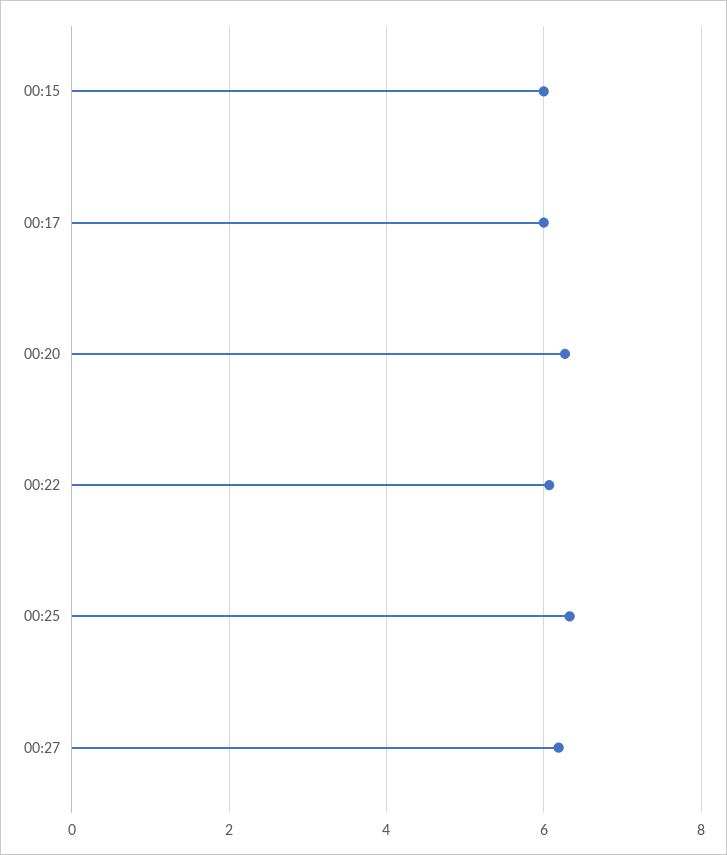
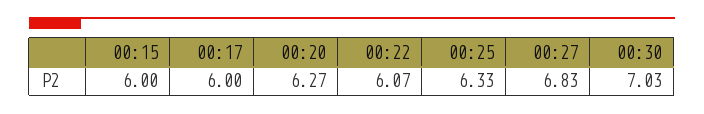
00:27: 6.2 -> 6.83
00:30: none -> 7.03

